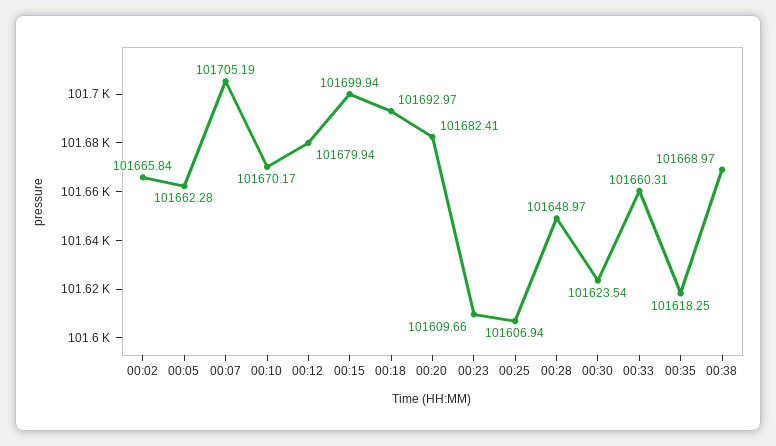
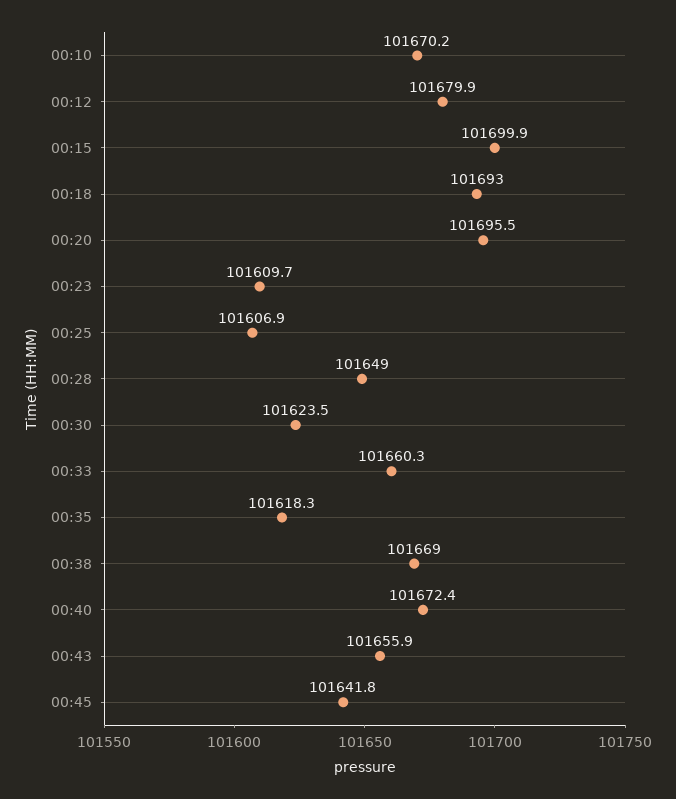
00:02: 101665.84 -> none
00:05: 101662.28 -> none
00:07: 101705.19 -> none
00:20: 101682.41 -> 101695.5
00:40: none -> 101672.4
00:43: none -> 101655.9
00:45: none -> 101641.8

